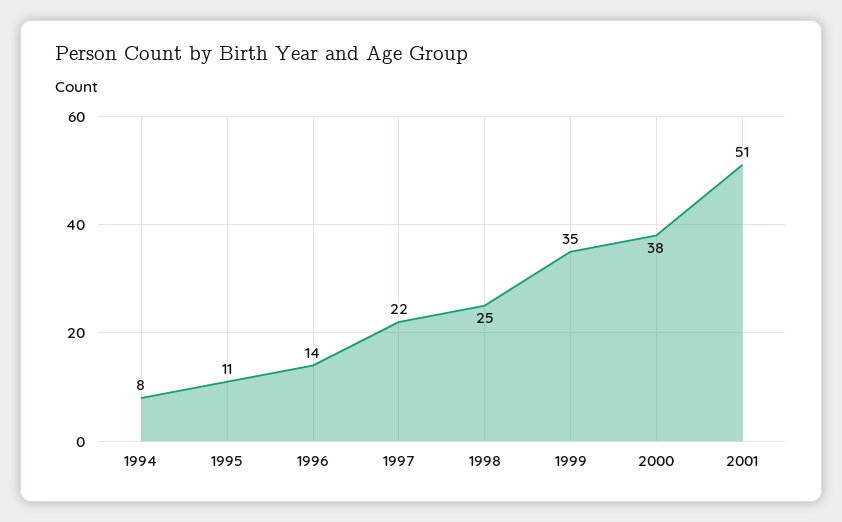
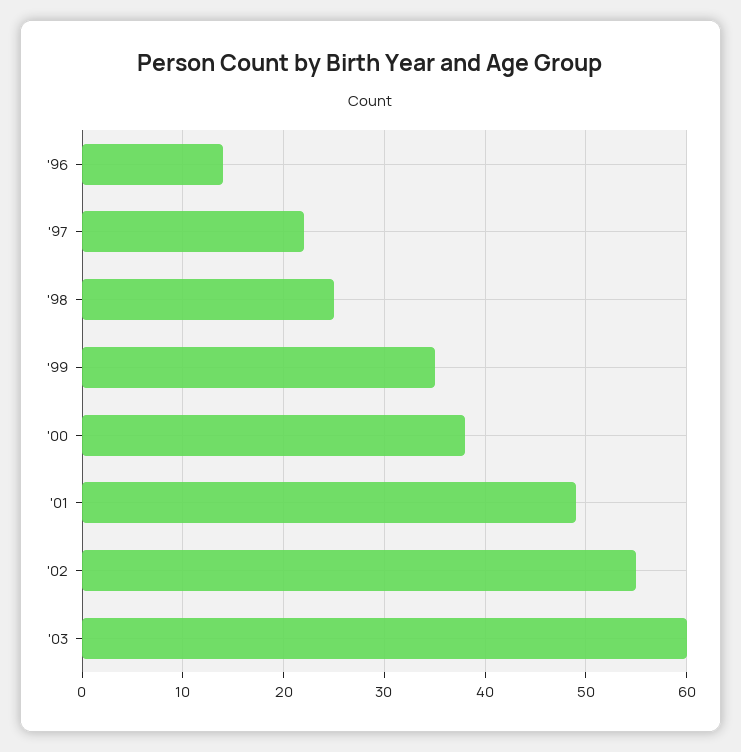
1994: 8 -> none
1995: 11 -> none
2001: 51 -> 49
'02: none -> 55
'03: none -> 60

